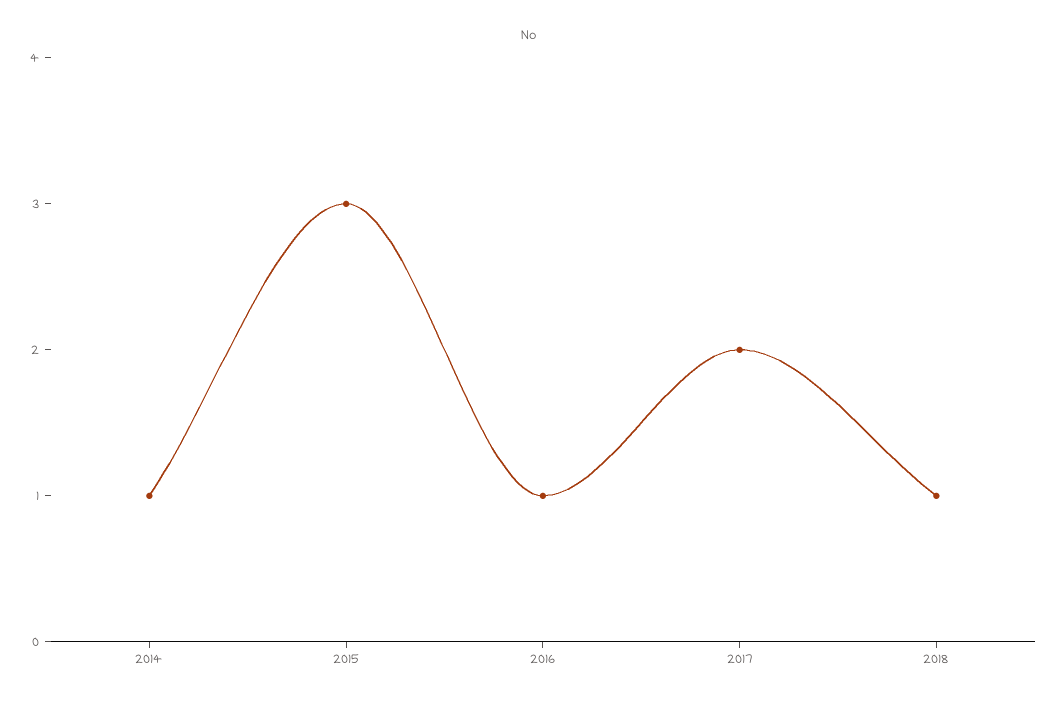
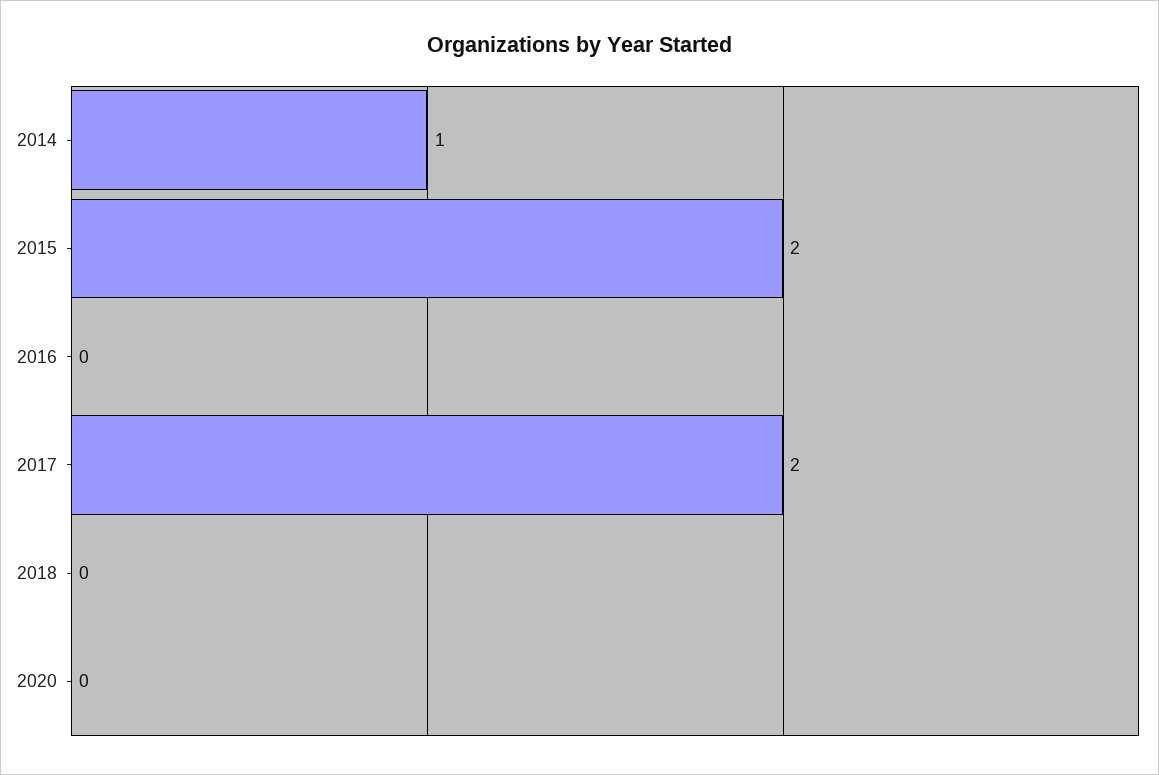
2015: 3 -> 2
2016: 1 -> 0
2018: 1 -> 0
2020: none -> 0

